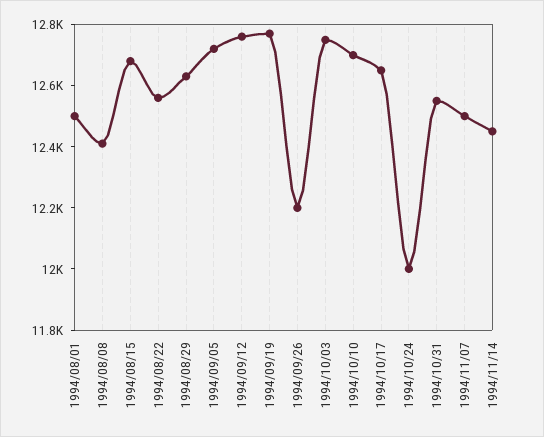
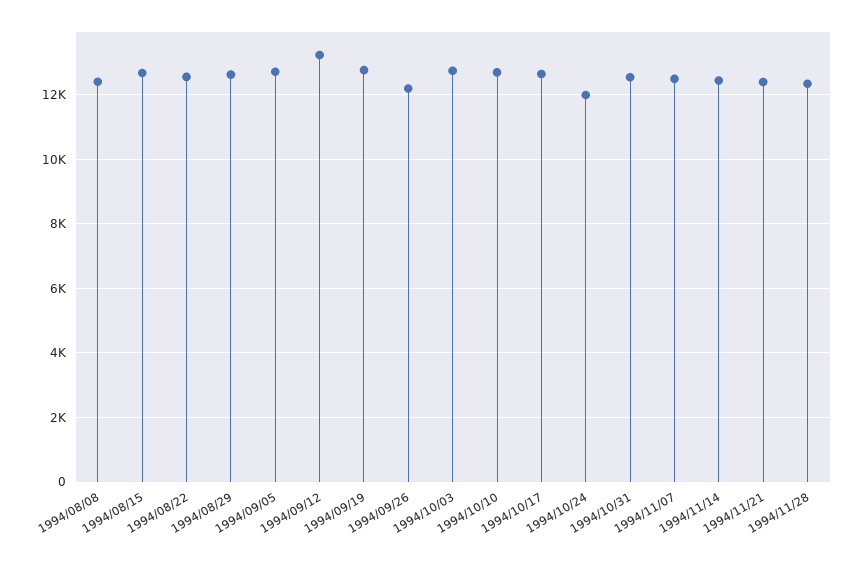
1994/08/01: 12500 -> none
1994/09/12: 12750 -> 13200
1994/11/21: none -> 12400
1994/11/28: none -> 12400

